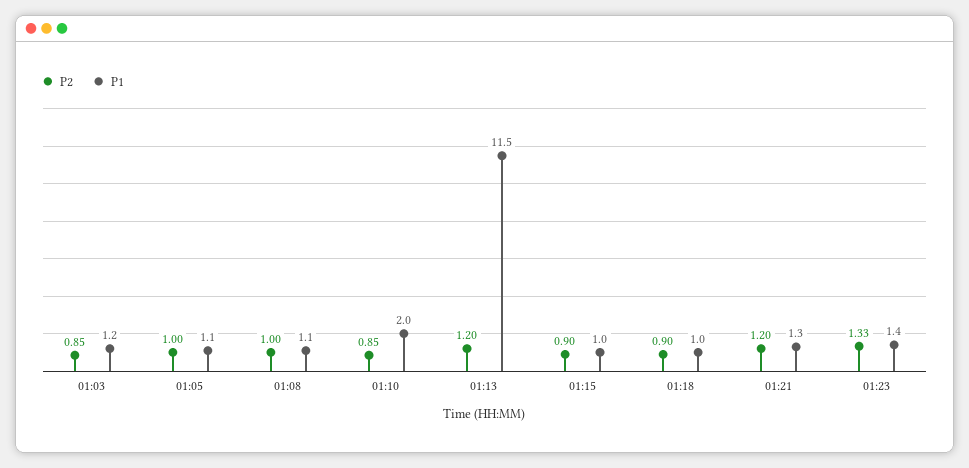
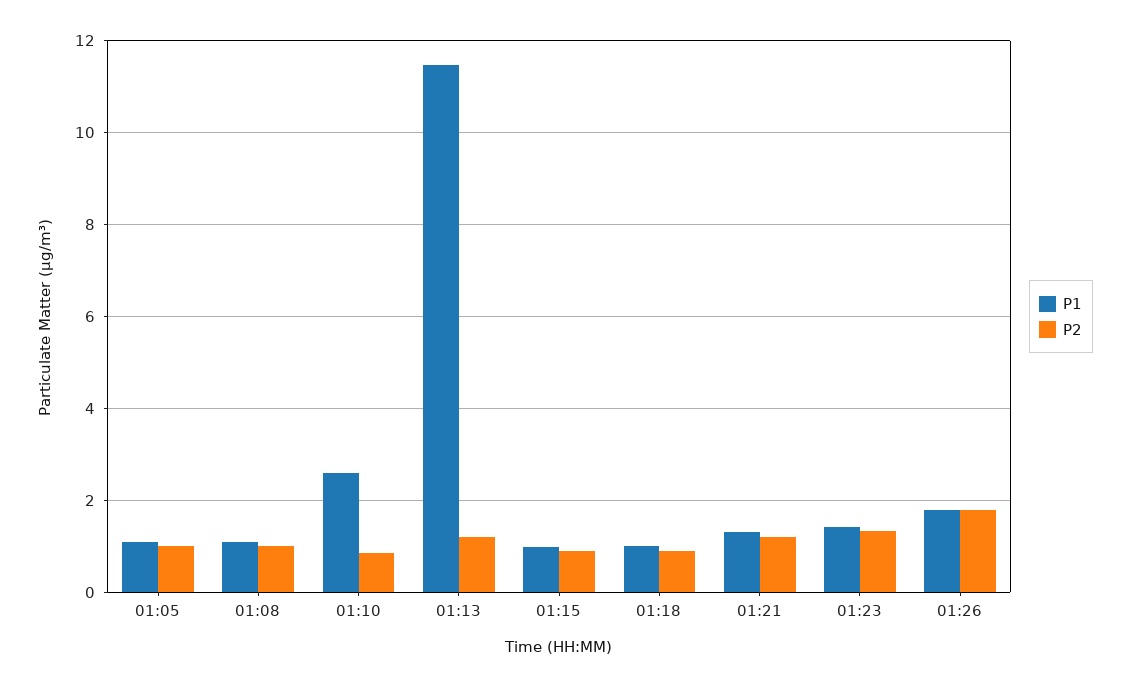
P2, 01:03: 0.85 -> none
P1, 01:03: 1.2 -> none
P1, 01:10: 2 -> 2.6
P1, 01:26: none -> 1.8
P2, 01:26: none -> 1.8

